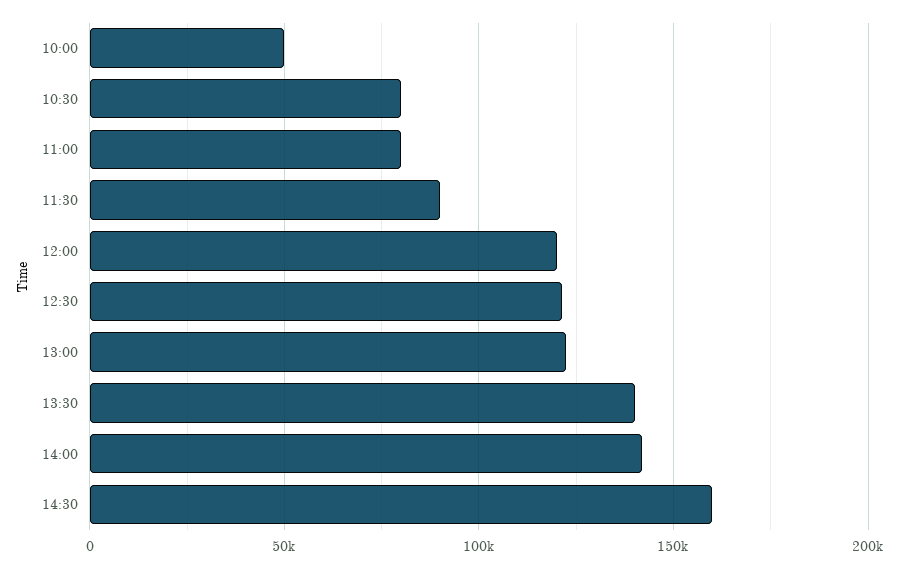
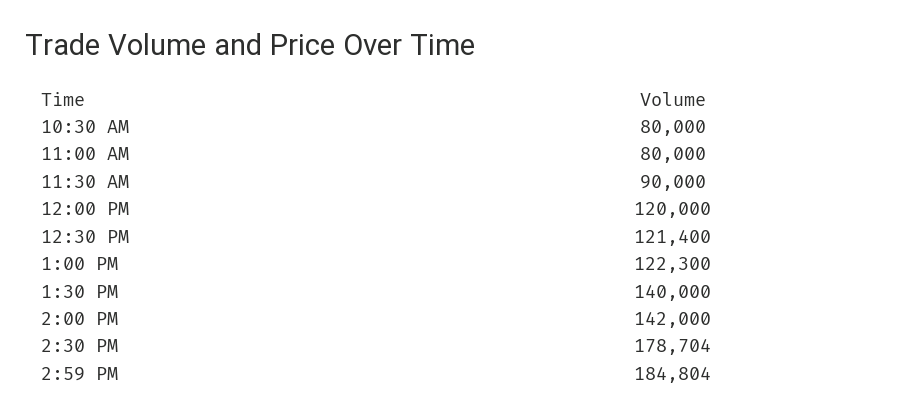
10:00: 50000 -> none
14:30: 160000 -> 178704
2:59 PM: none -> 184804

